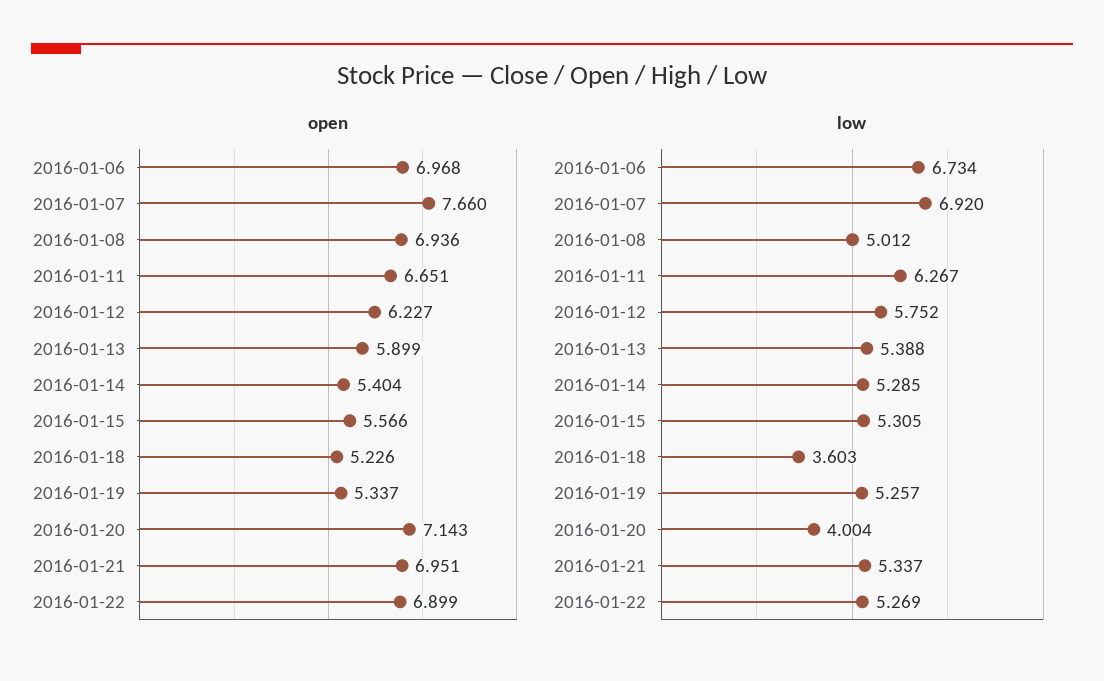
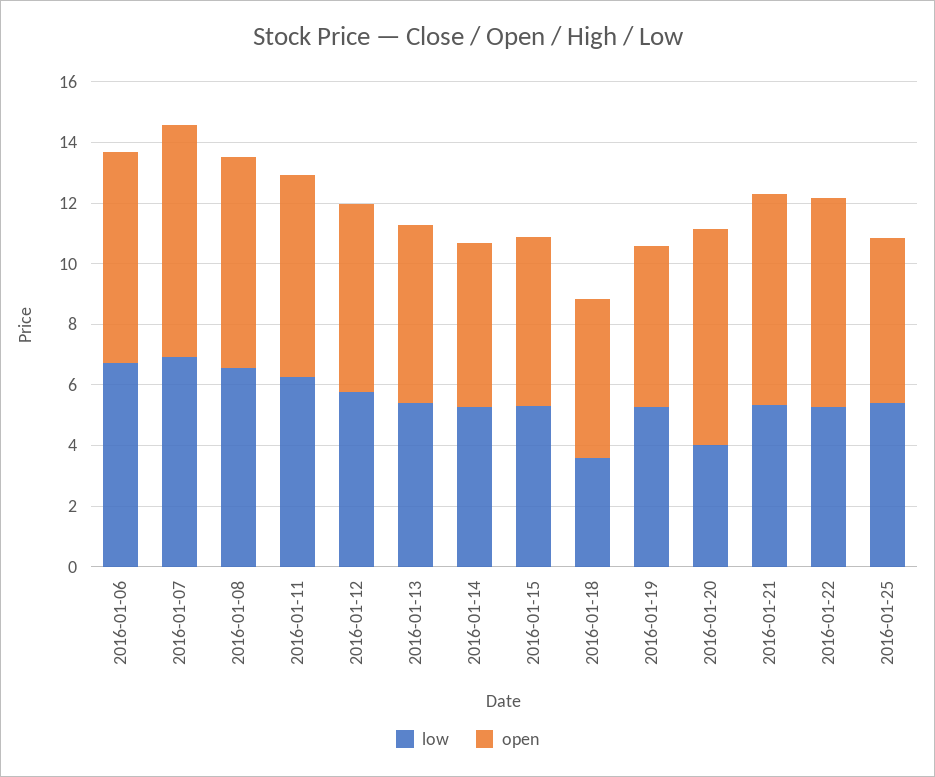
low, 2016-01-08: 5.012 -> 6.5
low, 2016-01-25: none -> 5.5
open, 2016-01-25: none -> 5.5

